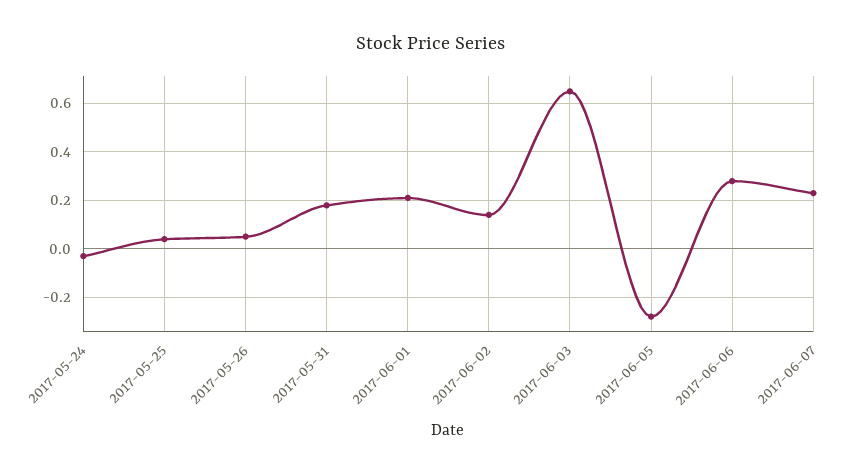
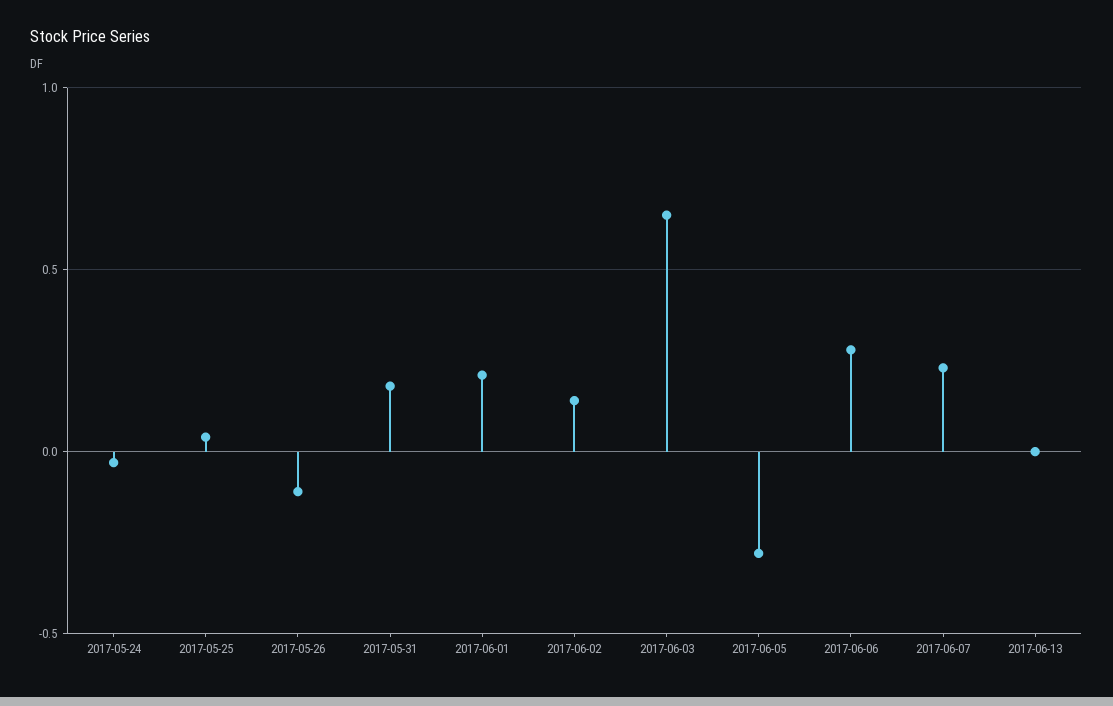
2017-05-26: 0.05 -> -0.1
2017-06-13: none -> 0

